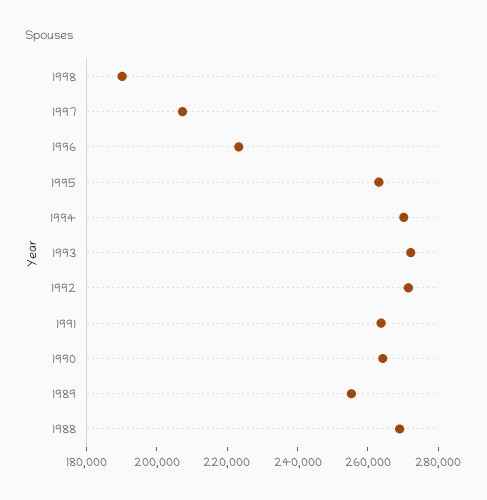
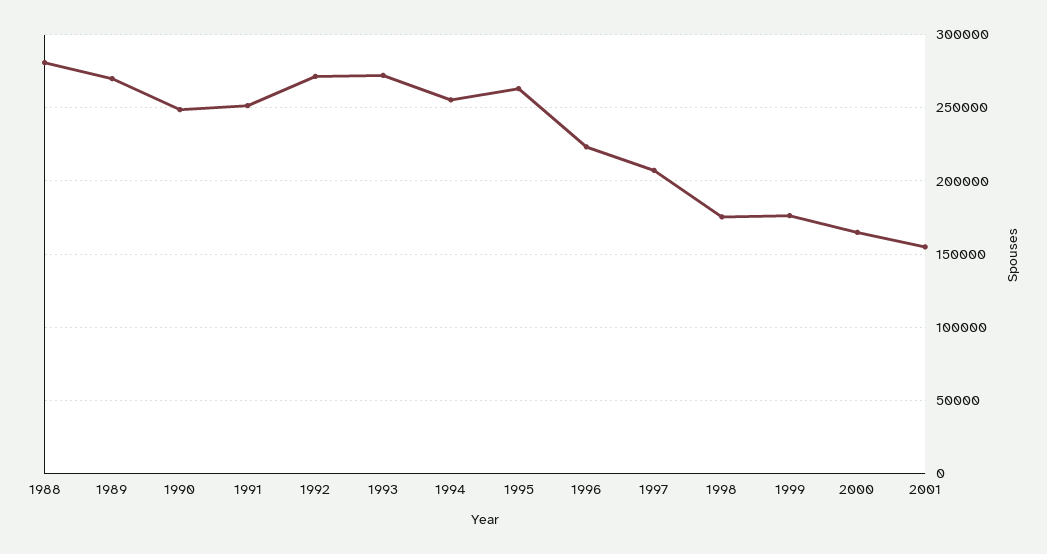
1998: 190000 -> 175000
1994: 270000 -> 255000
1991: 265000 -> 250000
1990: 265000 -> 250000
1989: 255000 -> 270000
1988: 270000 -> 280000
1999: none -> 175000
2000: none -> 165000
2001: none -> 155000

